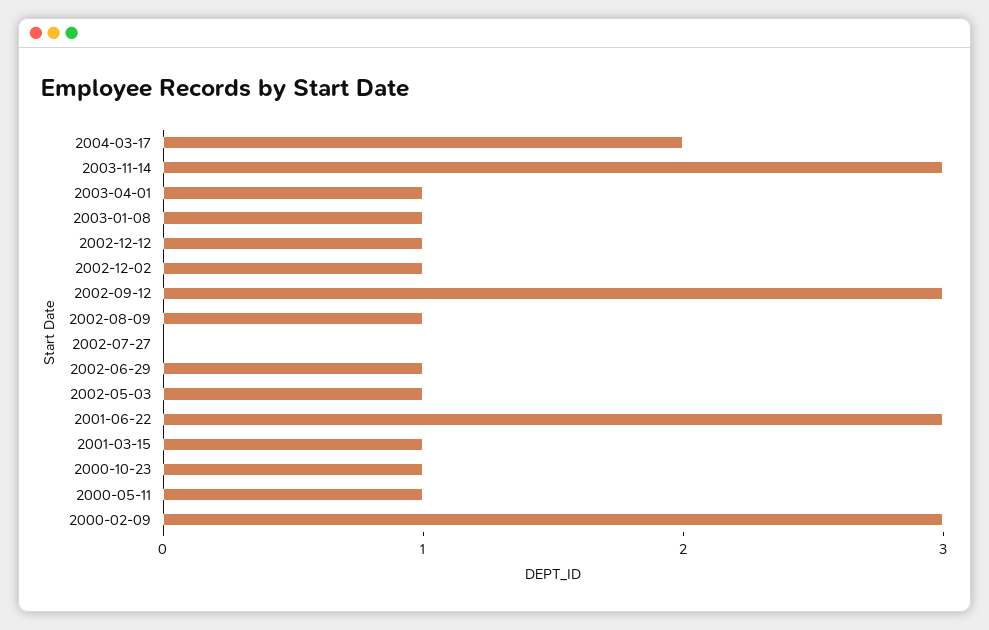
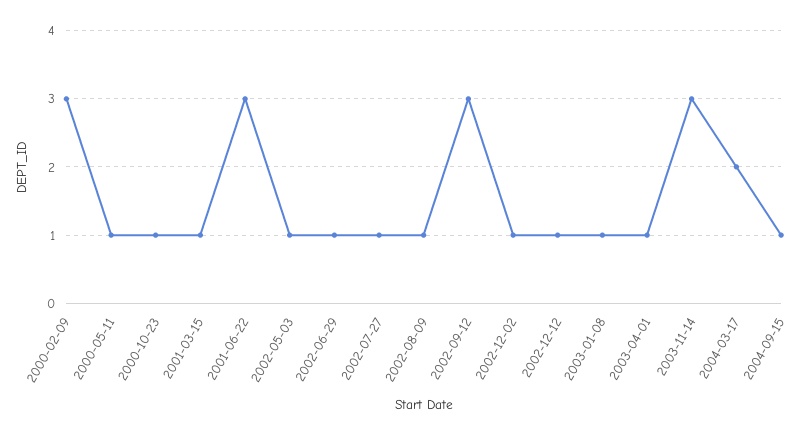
2002-07-27: 0 -> 1
2004-09-15: none -> 1

